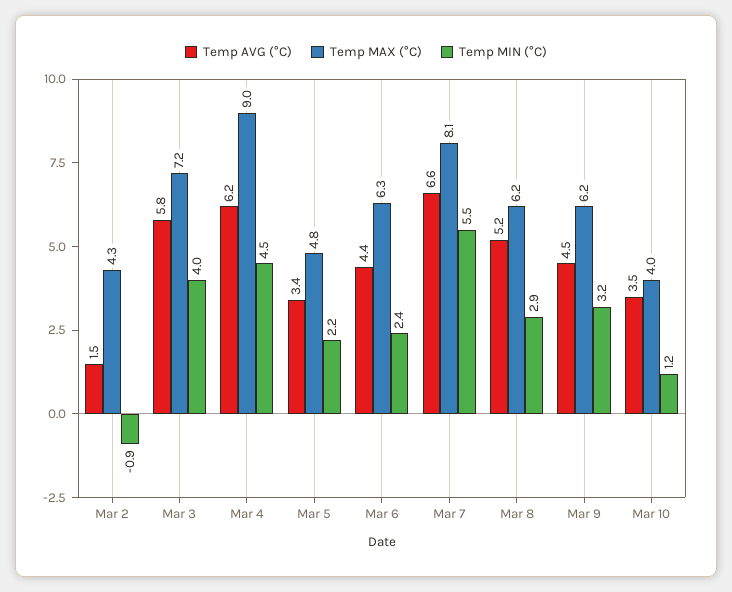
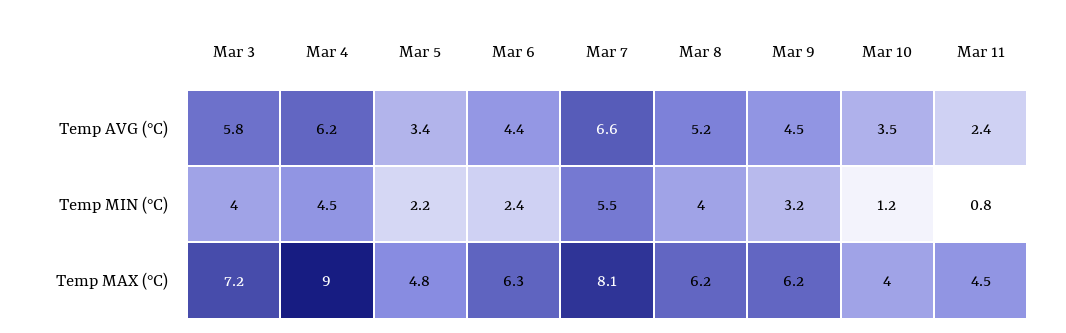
Temp AVG (°C), Mar 2: 1.5 -> none
Temp MAX (°C), Mar 2: 4.3 -> none
Temp MIN (°C), Mar 2: -0.9 -> none
Temp MIN (°C), Mar 8: 2.9 -> 4
Temp AVG (°C), Mar 11: none -> 2.4
Temp MIN (°C), Mar 11: none -> 0.8
Temp MAX (°C), Mar 11: none -> 4.5

